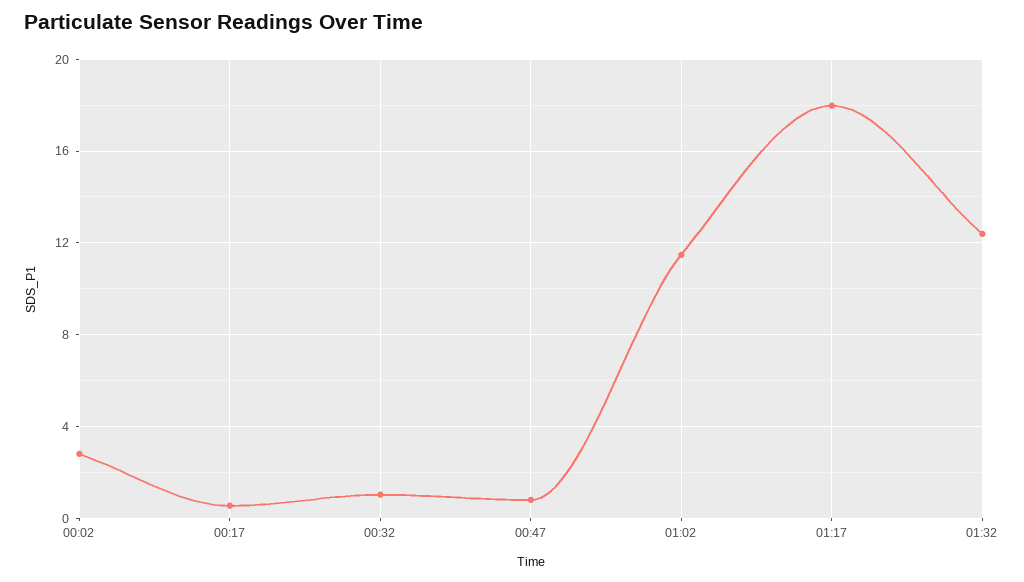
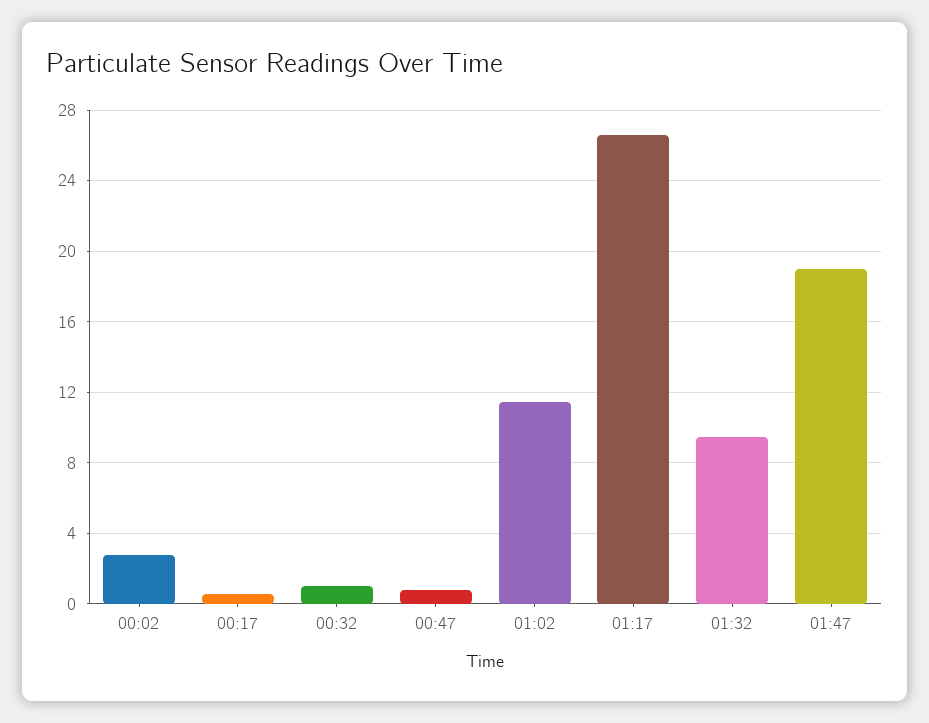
01:17: 18 -> 26.5
01:32: 12.5 -> 9.5
01:47: none -> 19

